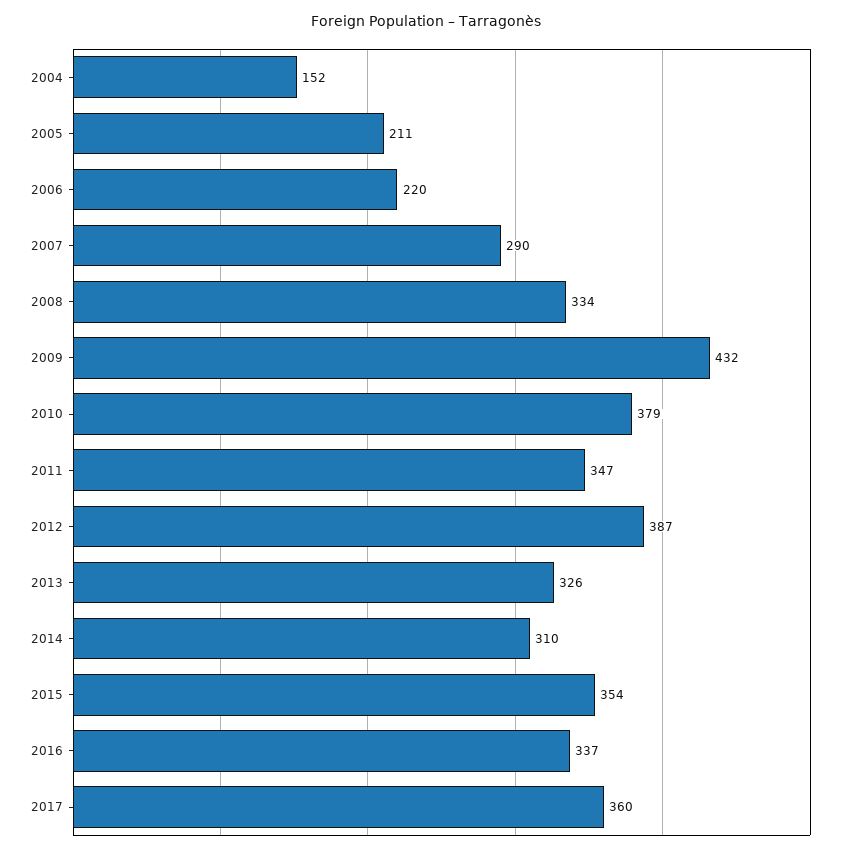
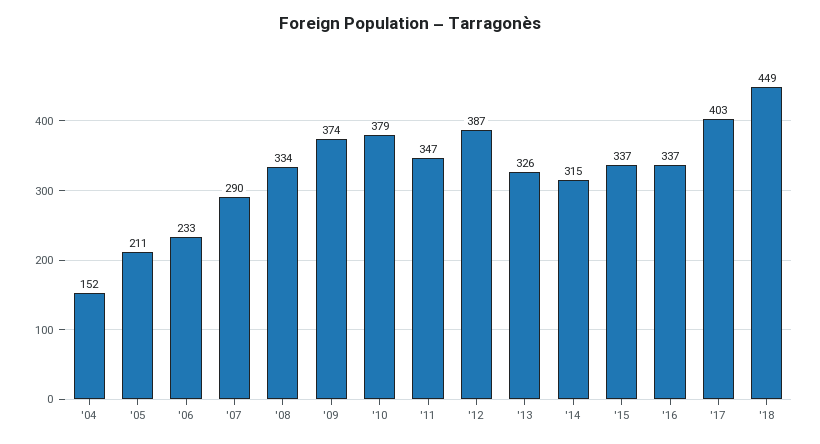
2006: 220 -> 233
2009: 432 -> 374
2014: 310 -> 315
2015: 354 -> 337
2017: 360 -> 403
'18: none -> 449

